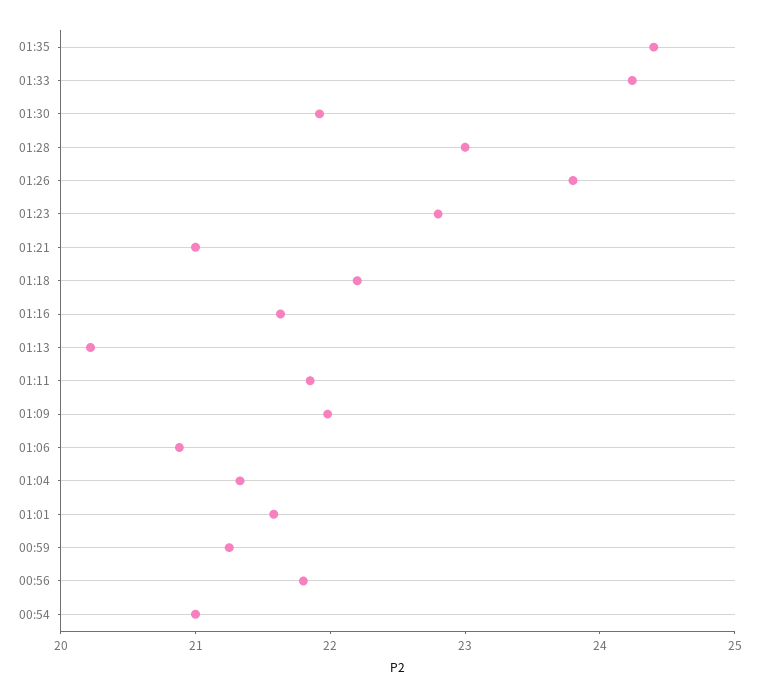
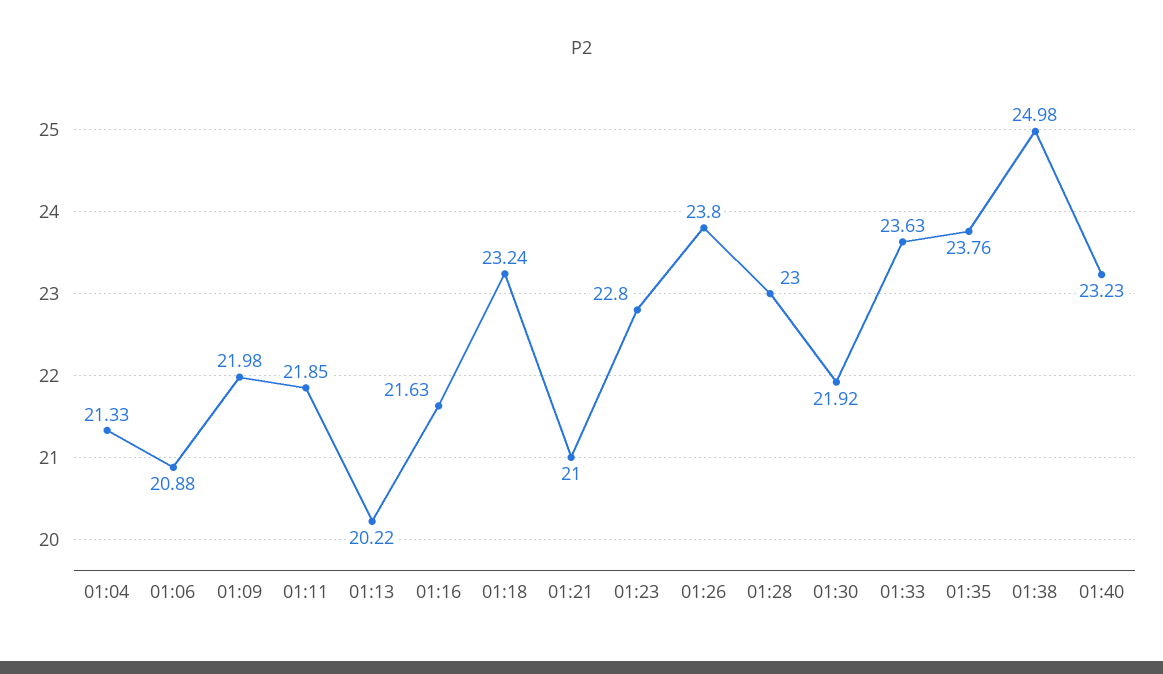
01:35: 24.4 -> 23.76
01:33: 24.2 -> 23.63
01:18: 22.2 -> 23.24
01:01: 21.6 -> none
00:59: 21.2 -> none
00:56: 21.8 -> none
00:54: 21 -> none
01:38: none -> 24.98
01:40: none -> 23.23

